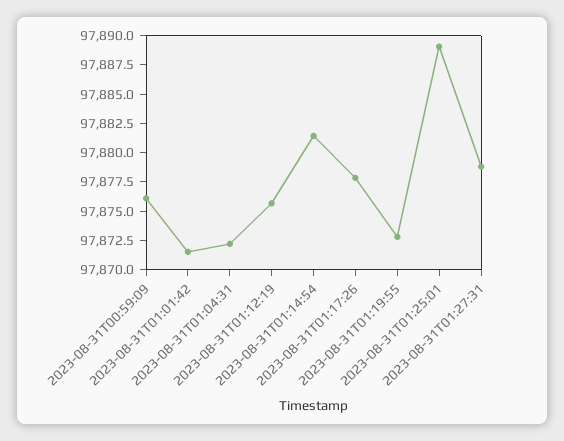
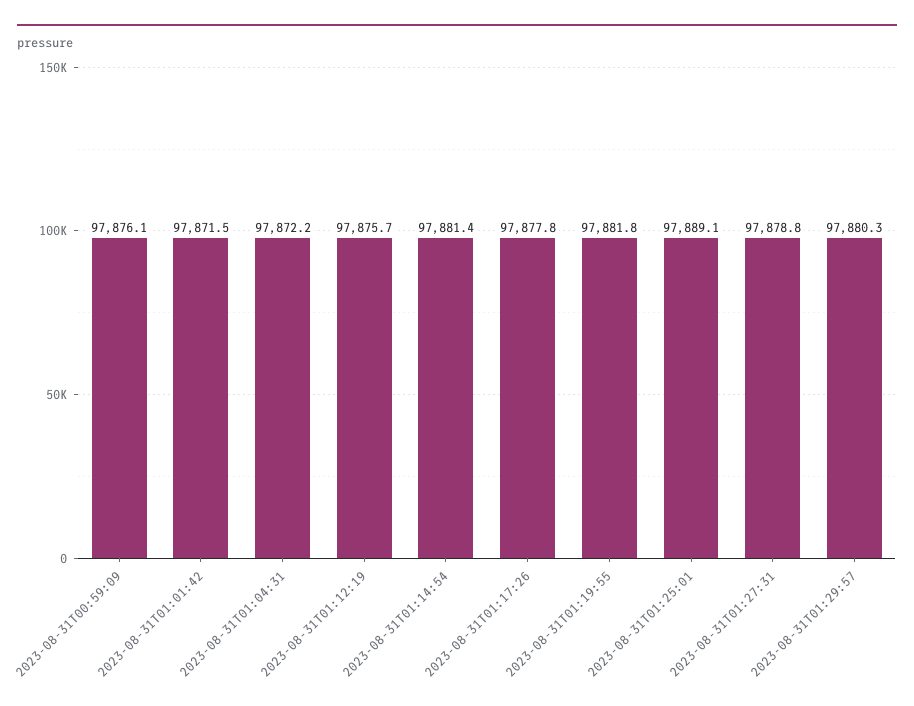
2023-08-31T01:19:55: 97872.5 -> 97881.8
2023-08-31T01:29:57: none -> 97880.3

